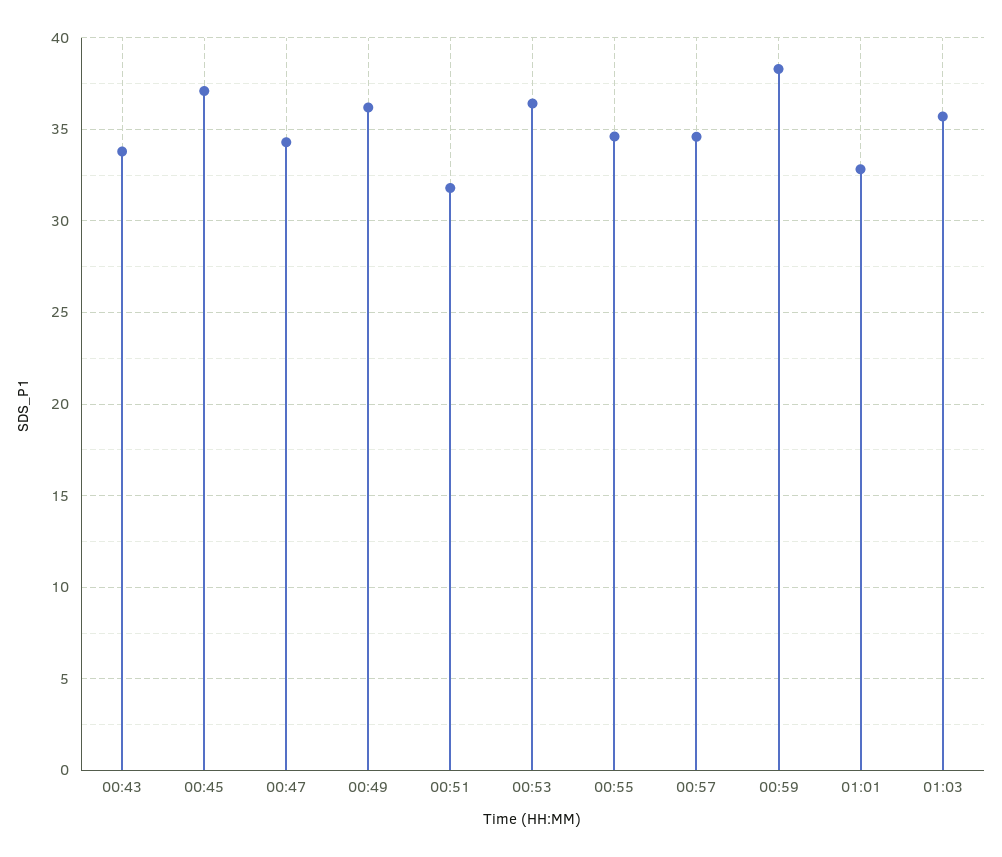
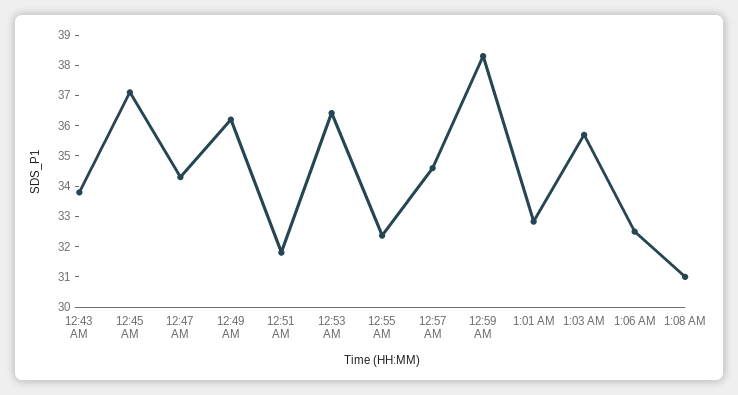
00:55: 34.5 -> 32.5
1:06 AM: none -> 32.5
1:08 AM: none -> 31

